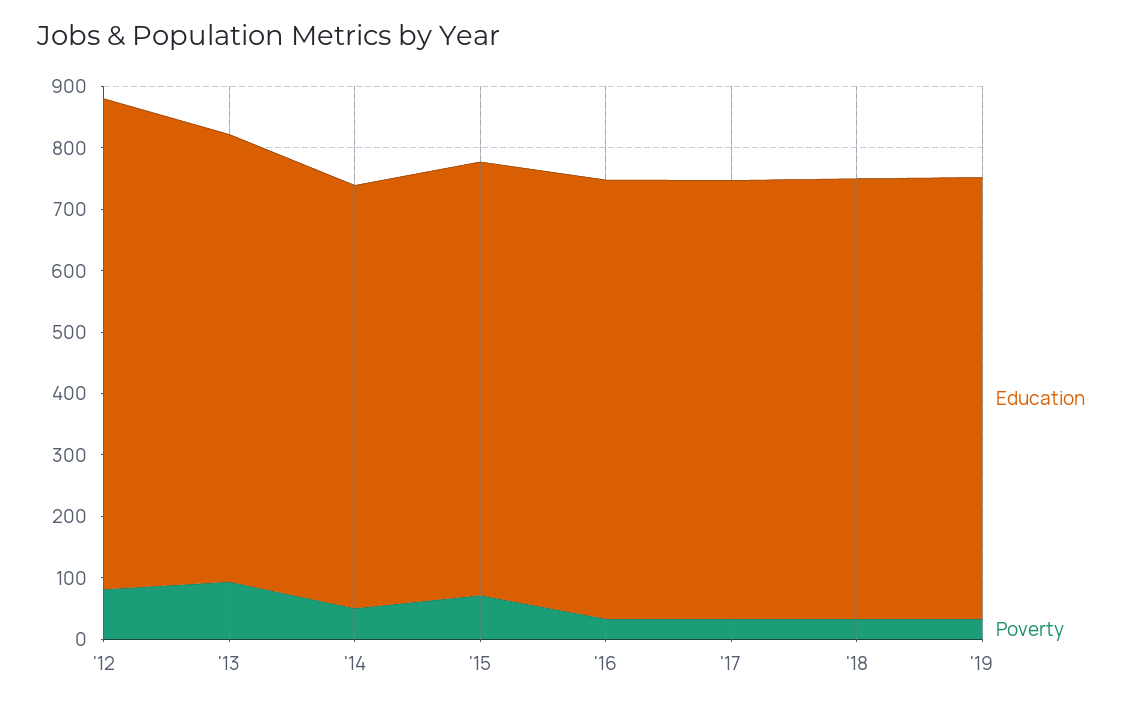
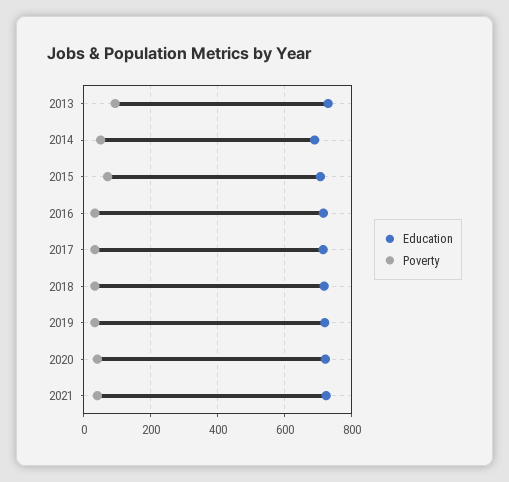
Education, '12: 800 -> none
Poverty, '12: 80 -> none
Education, 2020: none -> 720
Poverty, 2020: none -> 40
Education, 2021: none -> 720
Poverty, 2021: none -> 40

